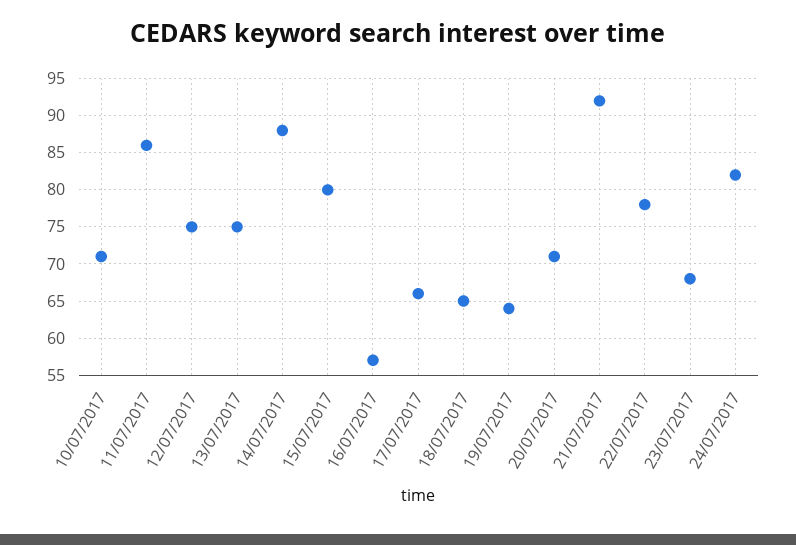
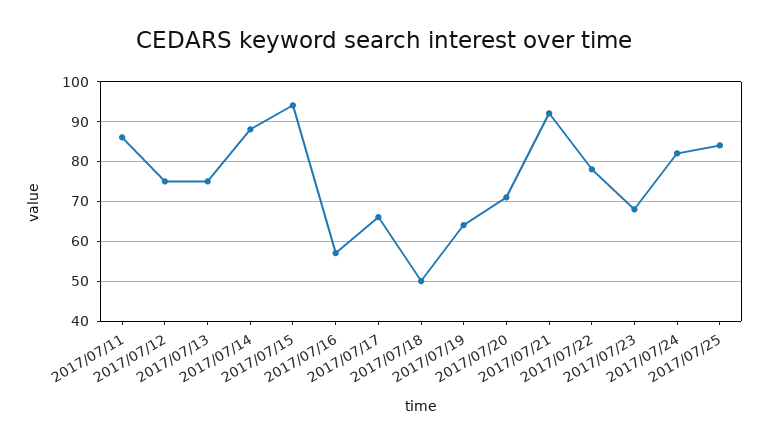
10/07/2017: 71 -> none
15/07/2017: 80 -> 95
18/07/2017: 65 -> 50
2017/07/25: none -> 85

